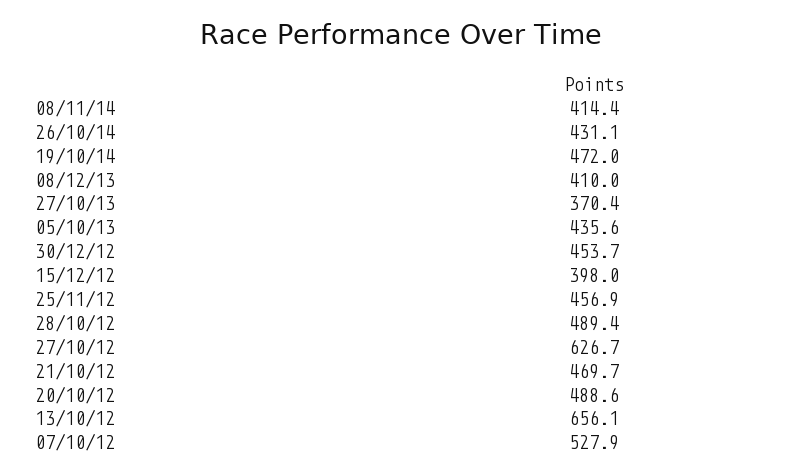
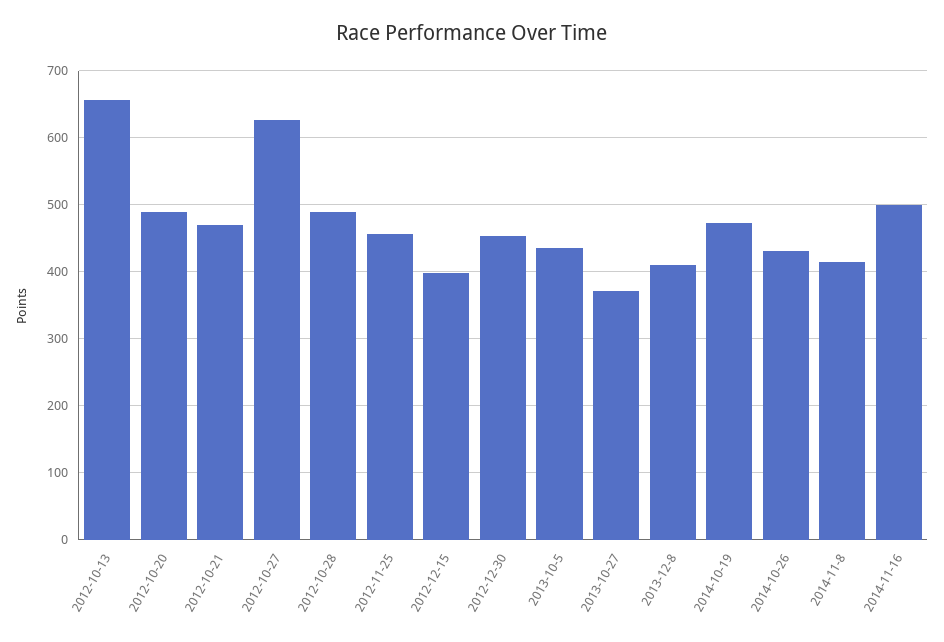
07/10/12: 527.9 -> none
2014-11-16: none -> 500

